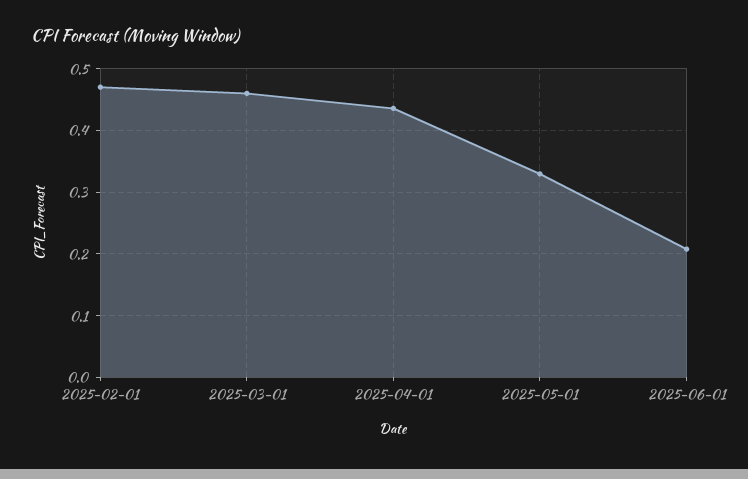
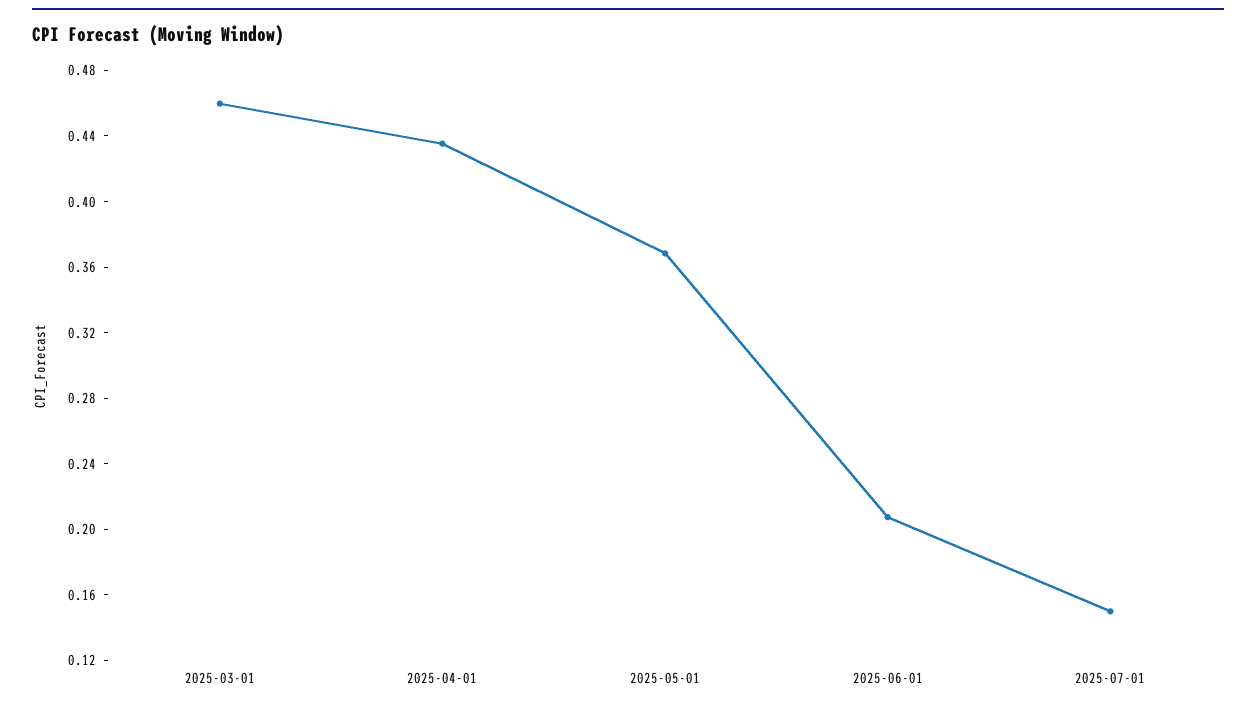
2025-02-01: 0.47 -> none
2025-05-01: 0.33 -> 0.37
2025-07-01: none -> 0.15

